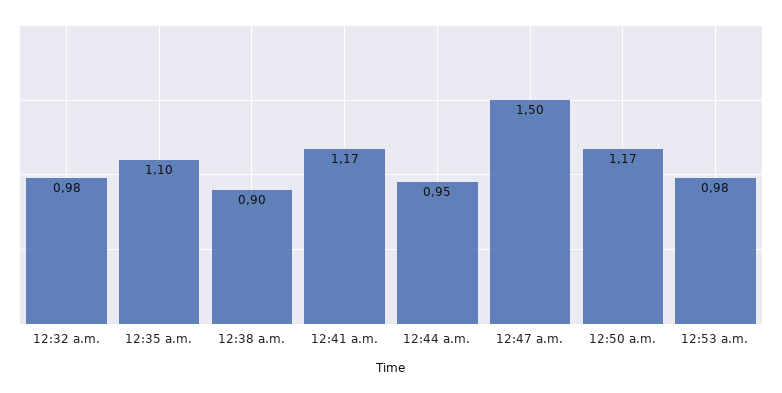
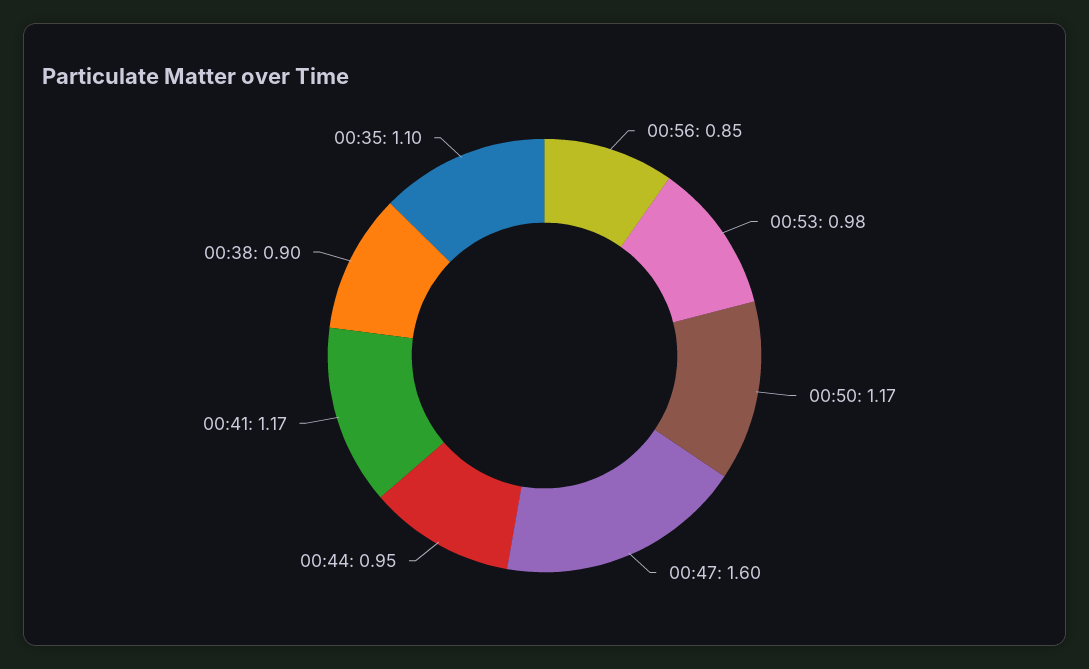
12:32 a.m.: 0.98 -> none
12:47 a.m.: 1.5 -> 1.6
00:56: none -> 0.85

